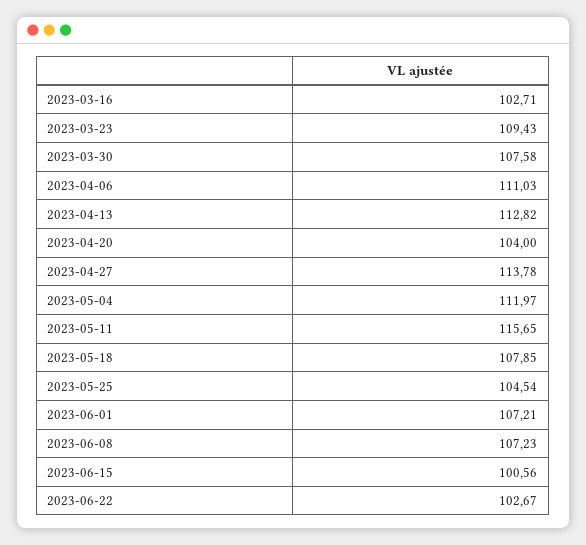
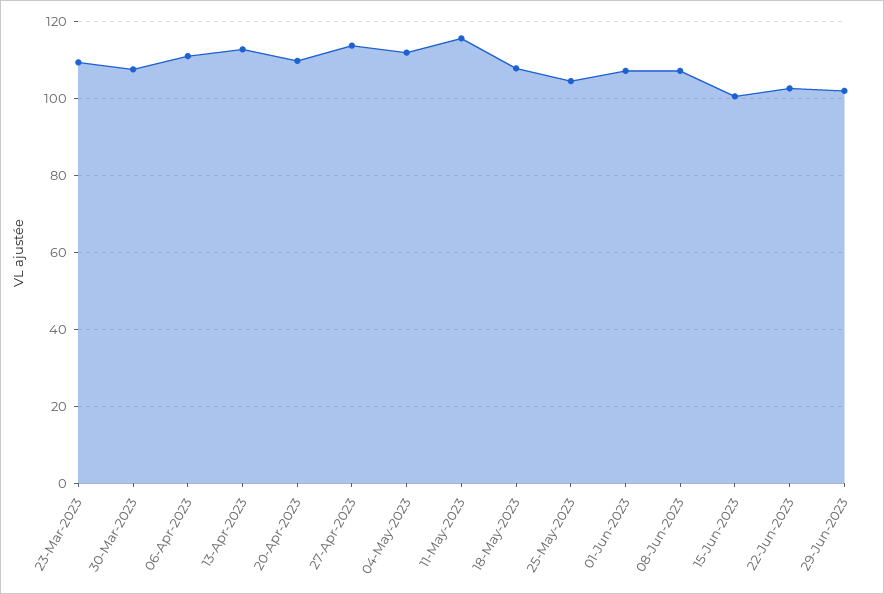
2023-03-16: 102.71 -> none
2023-04-20: 104 -> 110
29-Jun-2023: none -> 102

